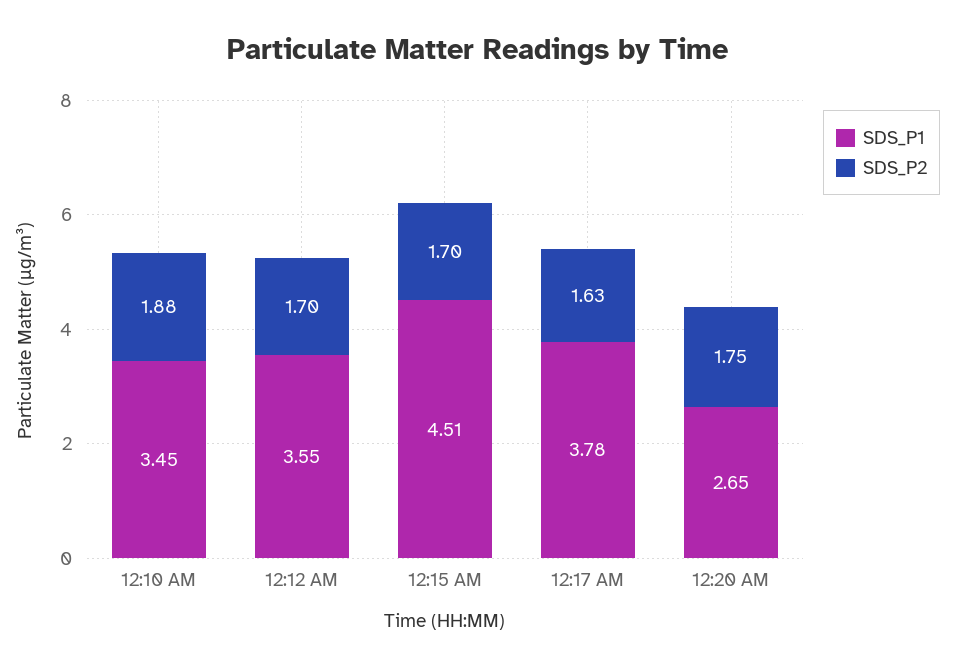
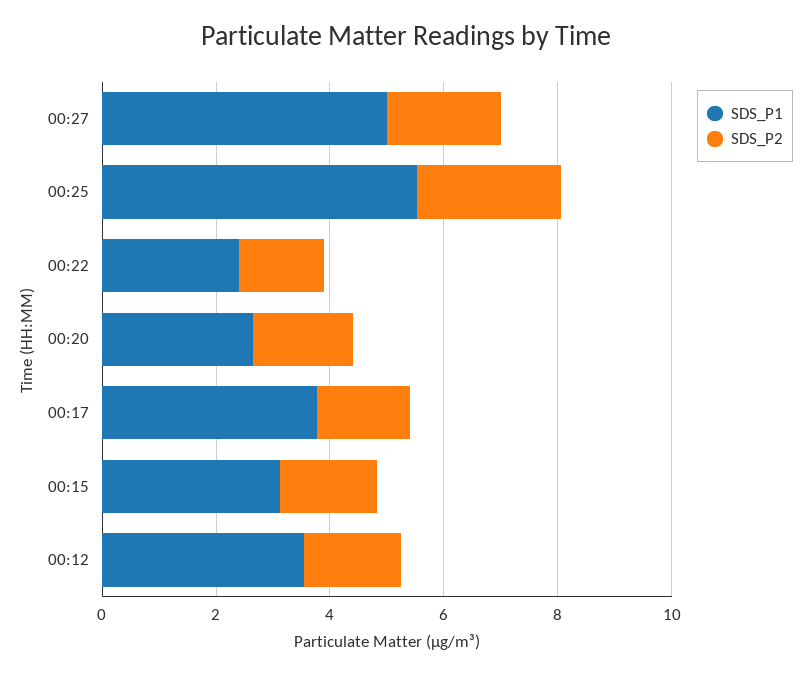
SDS_P1, 12:10 AM: 3.45 -> none
SDS_P2, 12:10 AM: 1.88 -> none
SDS_P1, 12:15 AM: 4.51 -> 3
SDS_P1, 00:27: none -> 5
SDS_P2, 00:27: none -> 2
SDS_P1, 00:25: none -> 5.5
SDS_P2, 00:25: none -> 2.5
SDS_P1, 00:22: none -> 2.5
SDS_P2, 00:22: none -> 1.5

